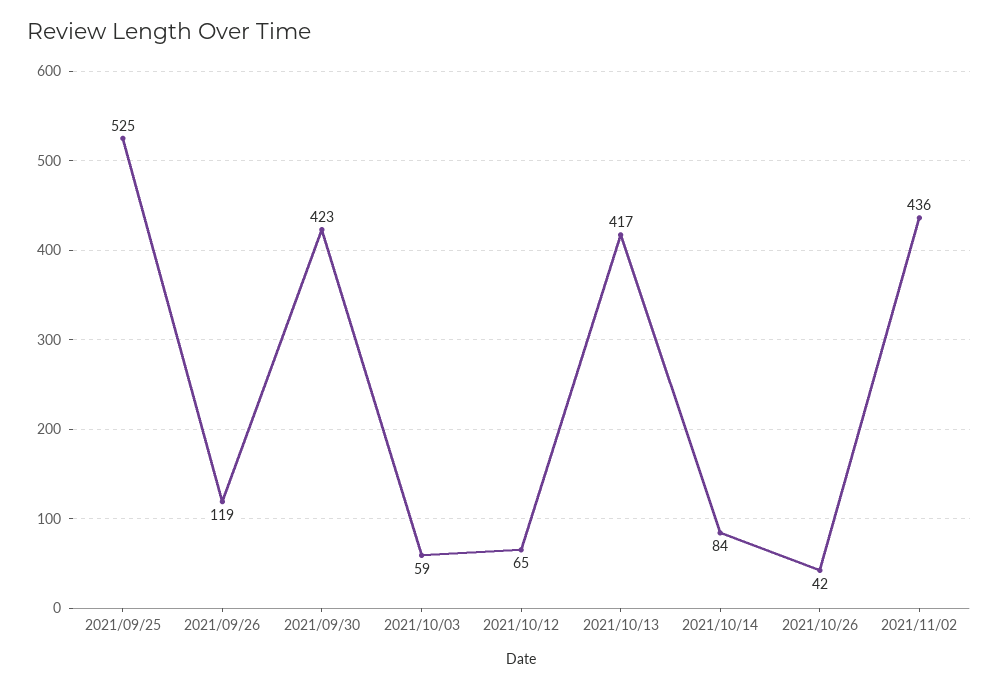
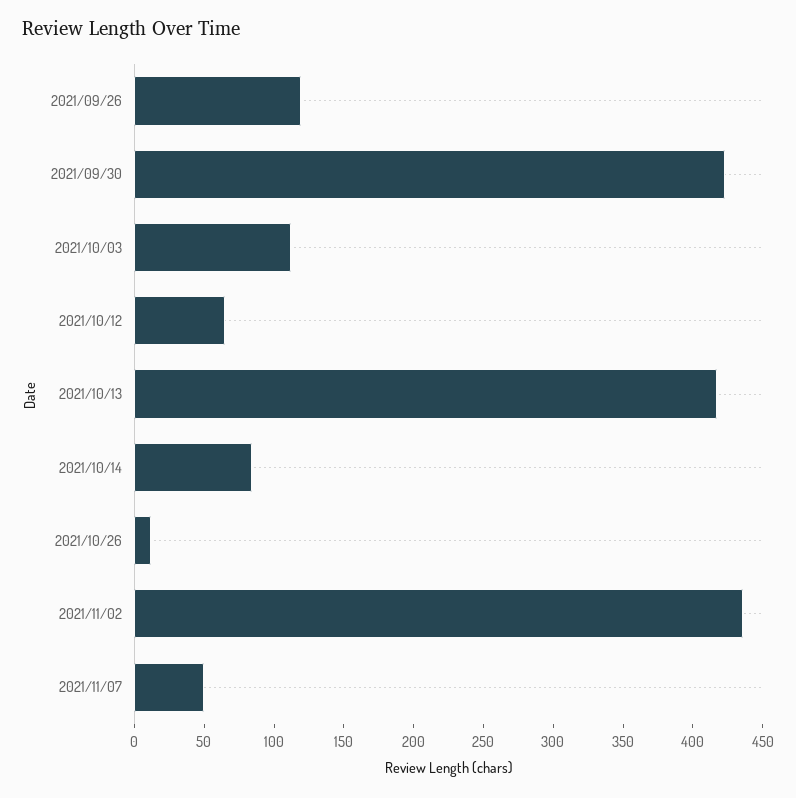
2021/09/25: 525 -> none
2021/10/03: 59 -> 110
2021/10/26: 42 -> 10
2021/11/07: none -> 50

